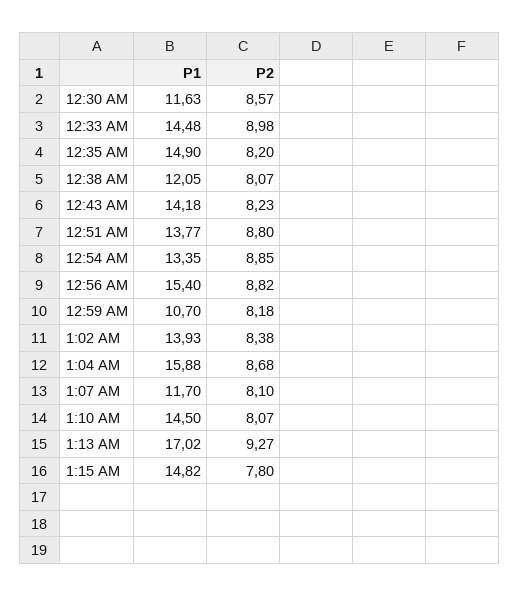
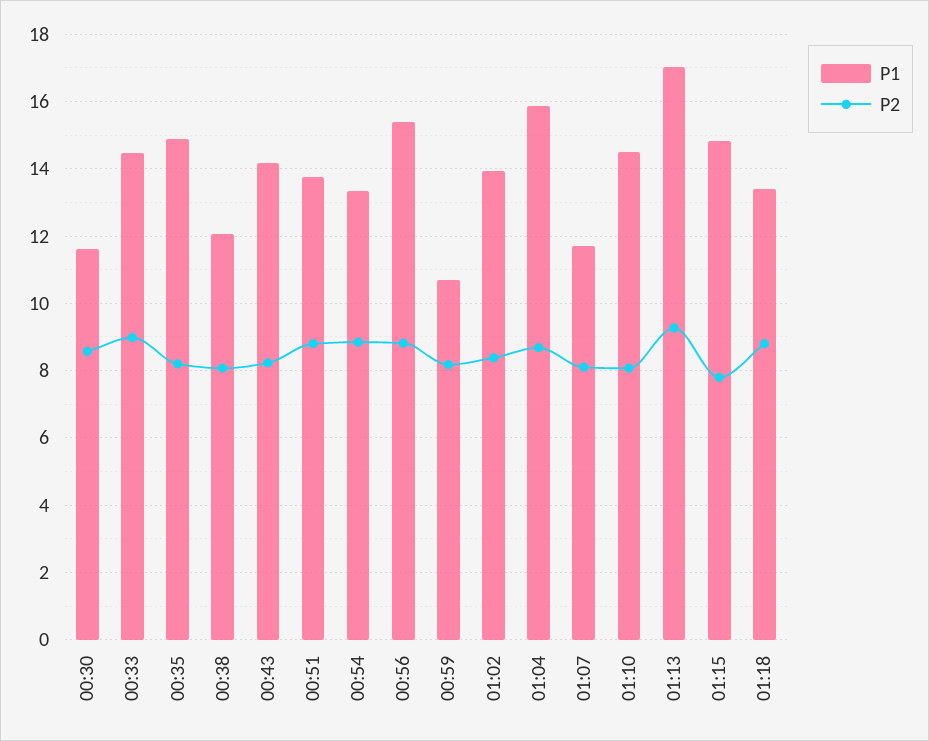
P1, 01:18: none -> 13.4
P2, 01:18: none -> 8.8

